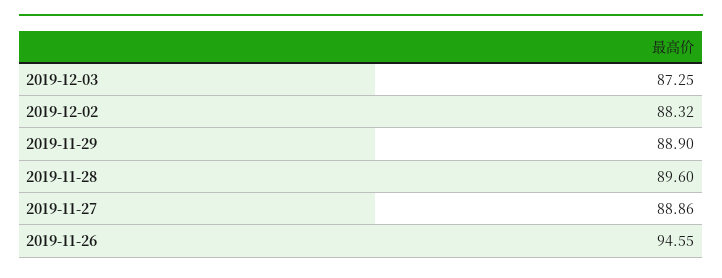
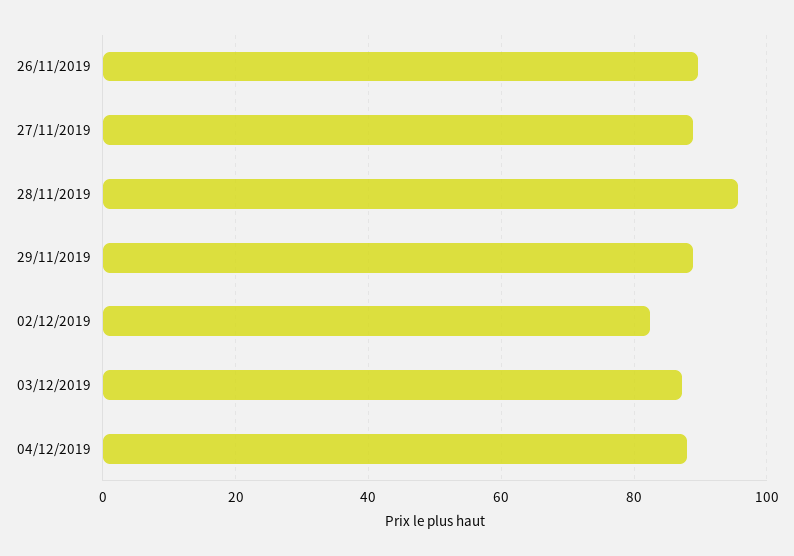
2019-12-02: 88.32 -> 82
2019-11-28: 89.6 -> 96
2019-11-26: 94.55 -> 90
04/12/2019: none -> 88

